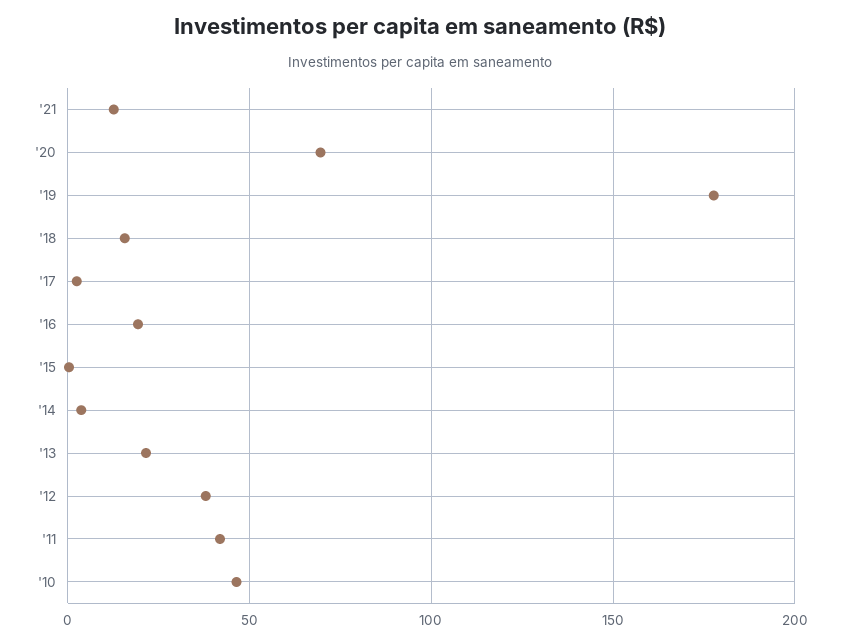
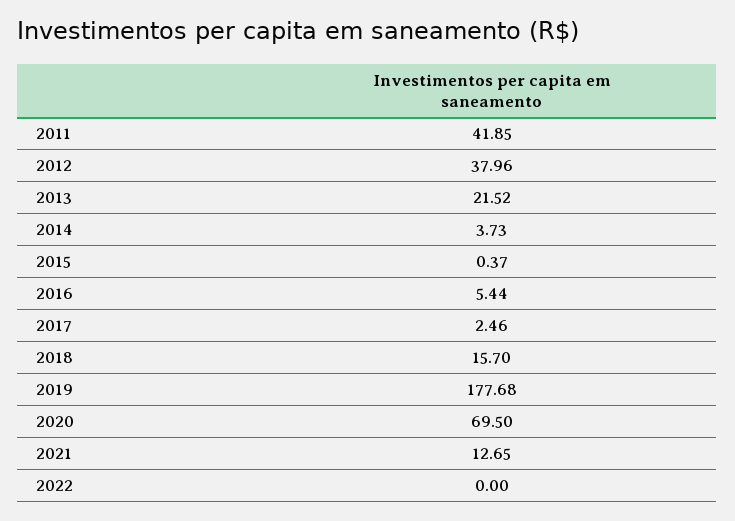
'16: 20 -> 5.44
'10: 45 -> none
2022: none -> 0

